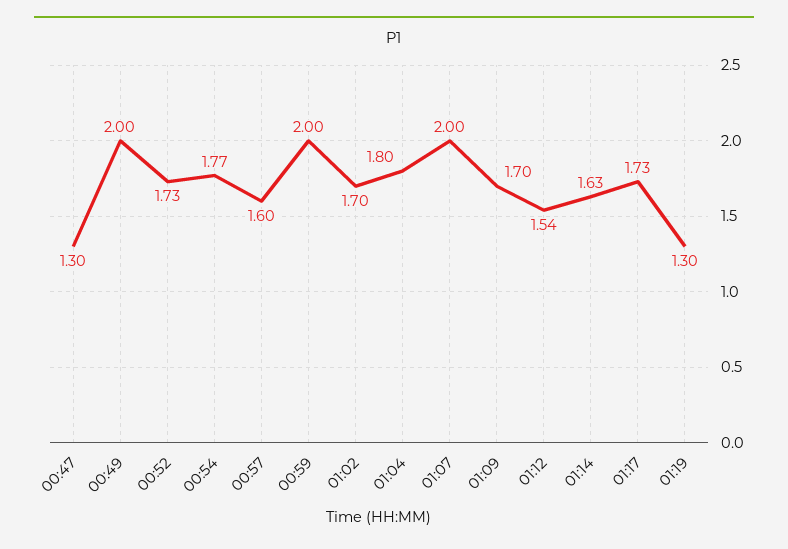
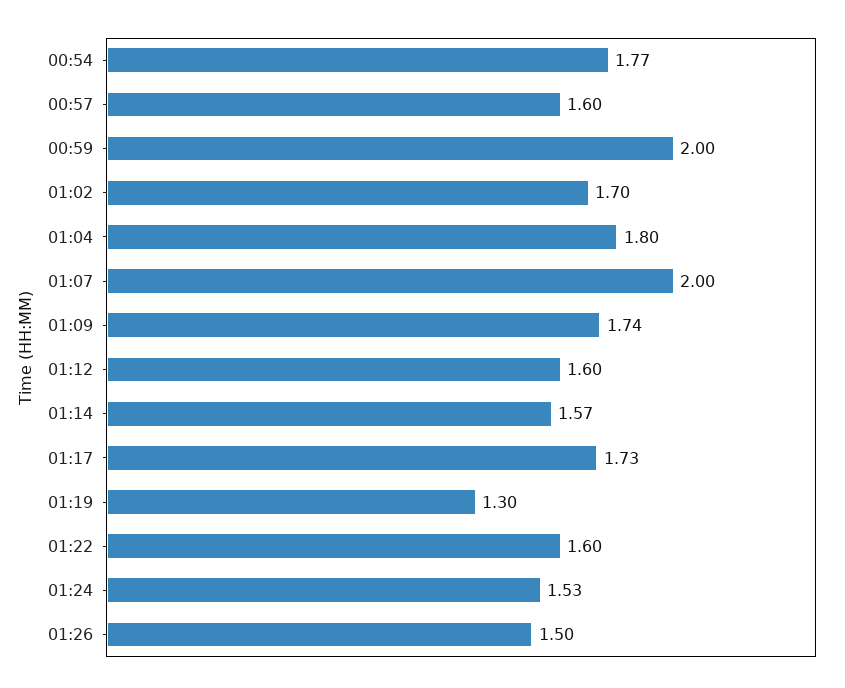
00:47: 1.3 -> none
00:49: 2 -> none
00:52: 1.73 -> none
01:09: 1.7 -> 1.74
01:12: 1.54 -> 1.6
01:14: 1.63 -> 1.57
01:22: none -> 1.6
01:24: none -> 1.53
01:26: none -> 1.5

